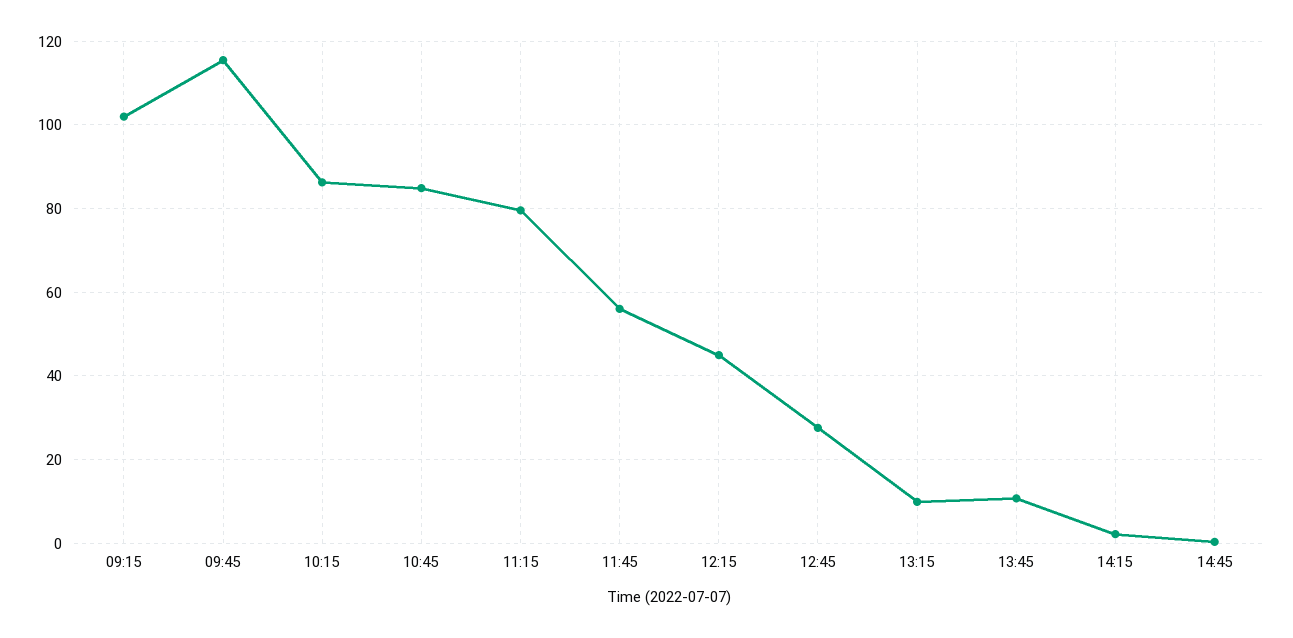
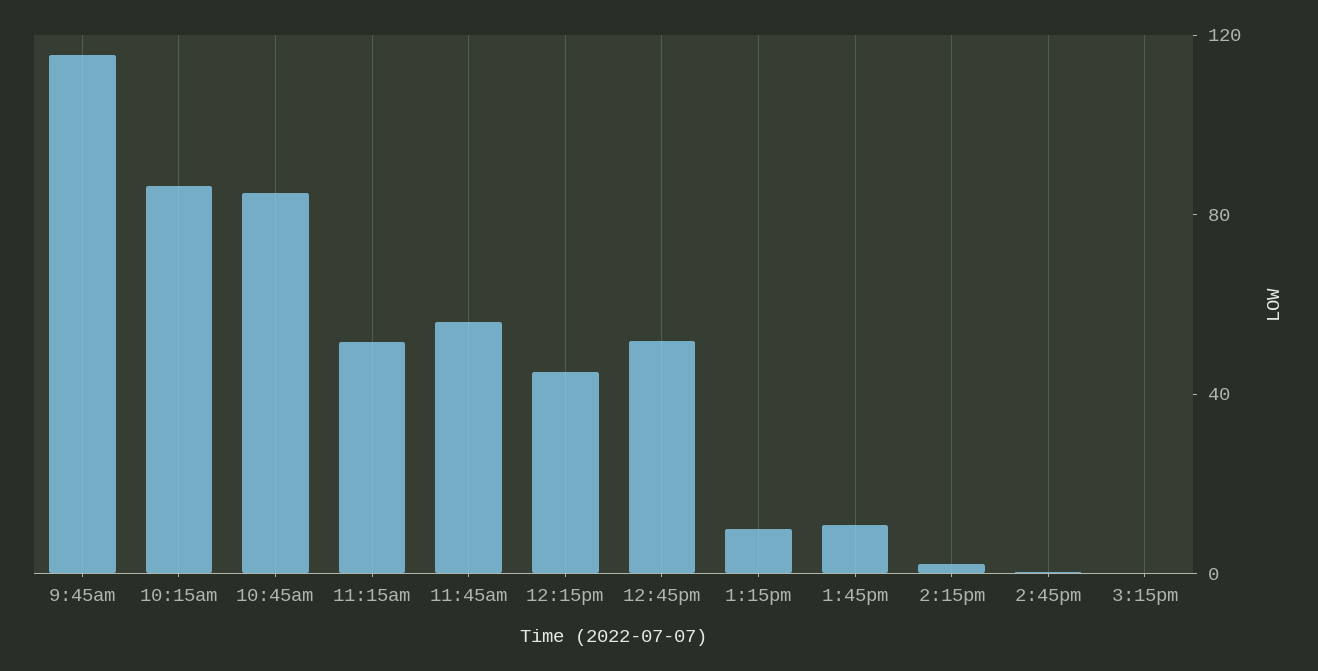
09:15: 102 -> none
11:15: 80 -> 50
12:45: 28 -> 50
3:15pm: none -> 0

